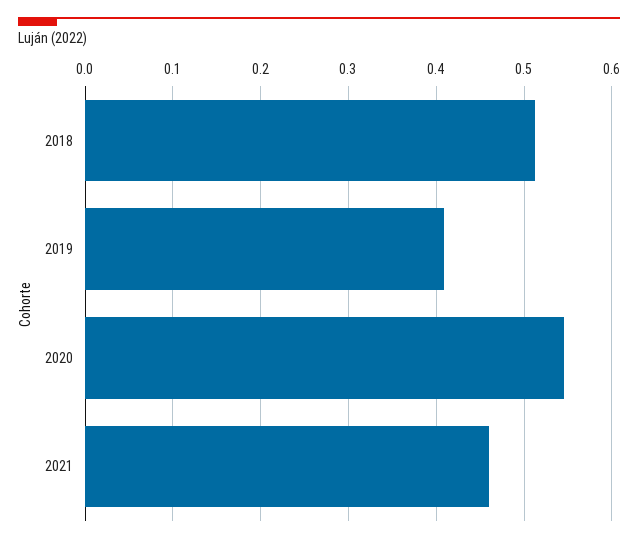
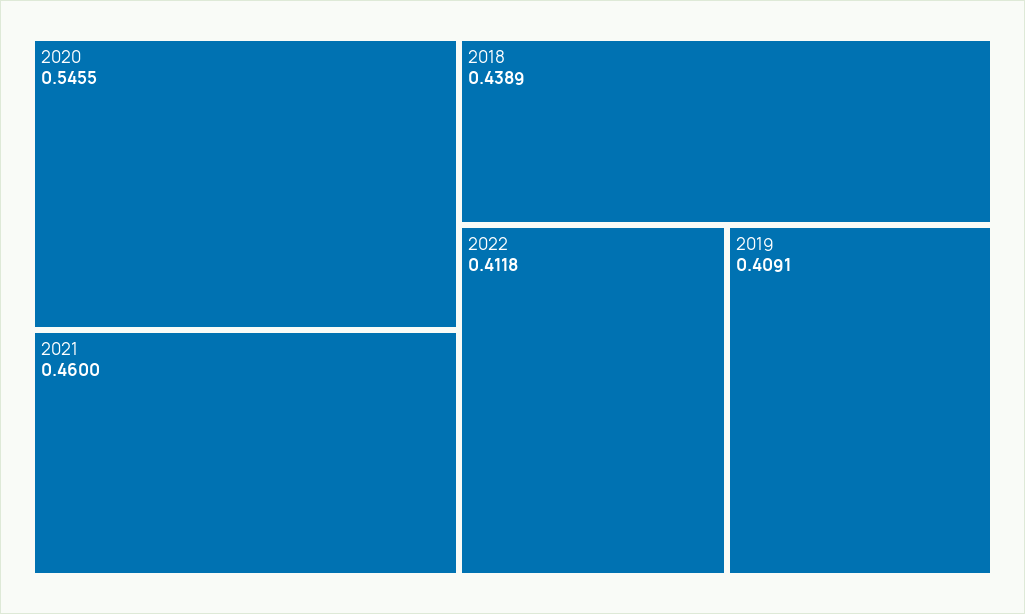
2018: 0.51 -> 0.4389
2022: none -> 0.4118

